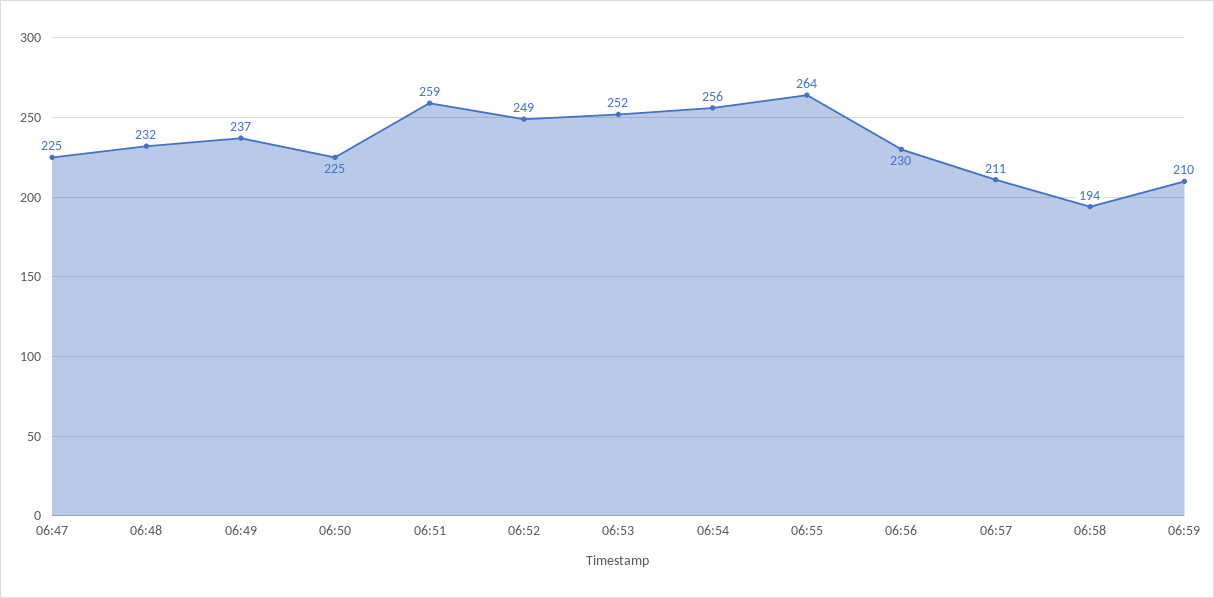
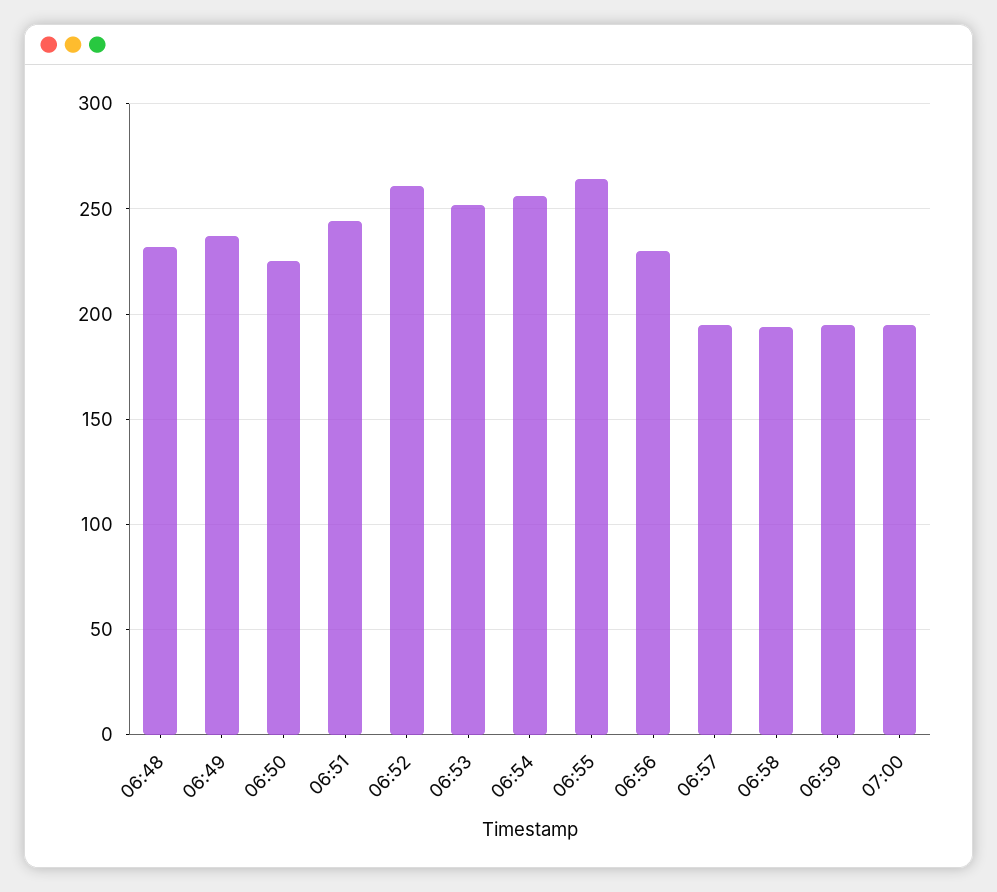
06:47: 225 -> none
06:51: 259 -> 245
06:52: 249 -> 260
06:57: 211 -> 195
06:59: 210 -> 195
07:00: none -> 195

